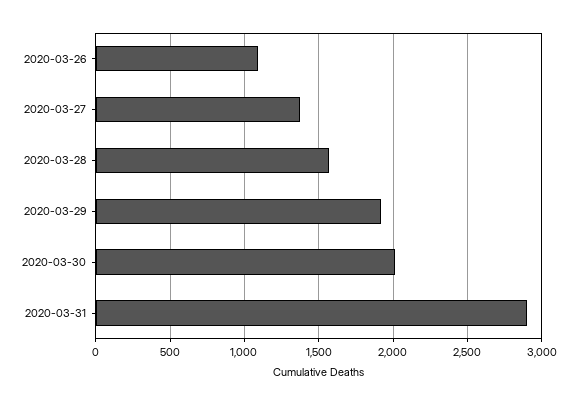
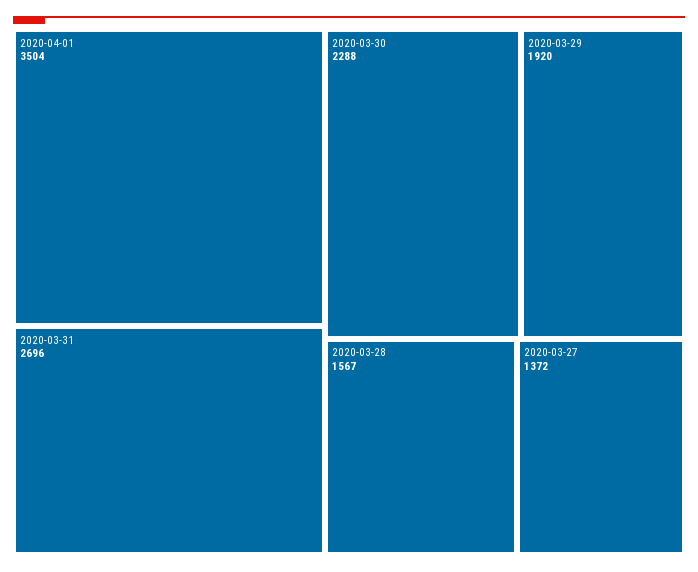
2020-03-26: 1100 -> none
2020-03-30: 2000 -> 2288
2020-03-31: 2900 -> 2696
2020-04-01: none -> 3504

